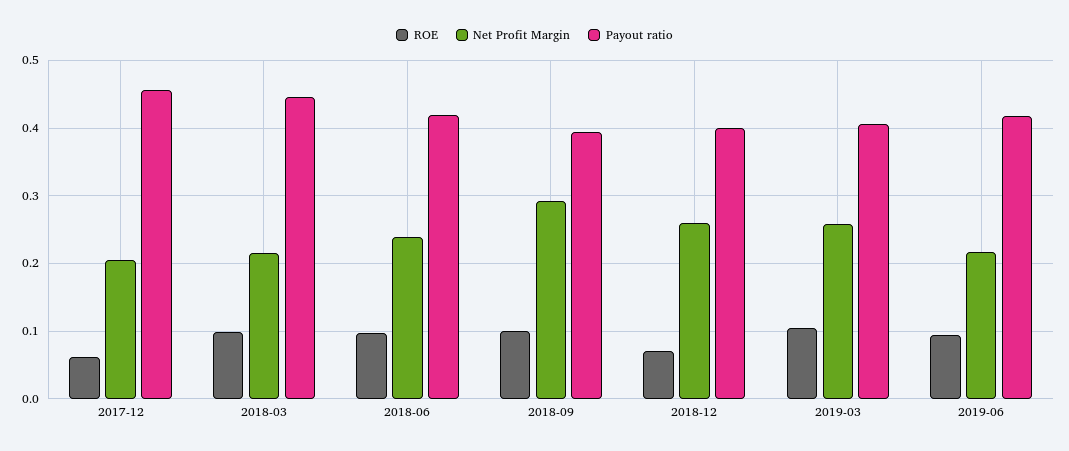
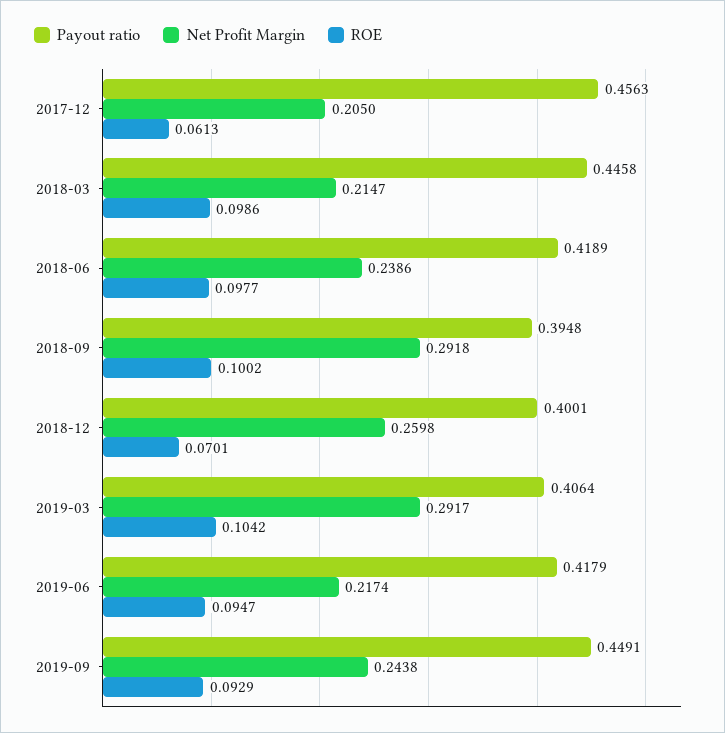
Net Profit Margin, 2019-03: 0.26 -> 0.2917
Payout ratio, 2019-09: none -> 0.4491
Net Profit Margin, 2019-09: none -> 0.2438
ROE, 2019-09: none -> 0.0929

